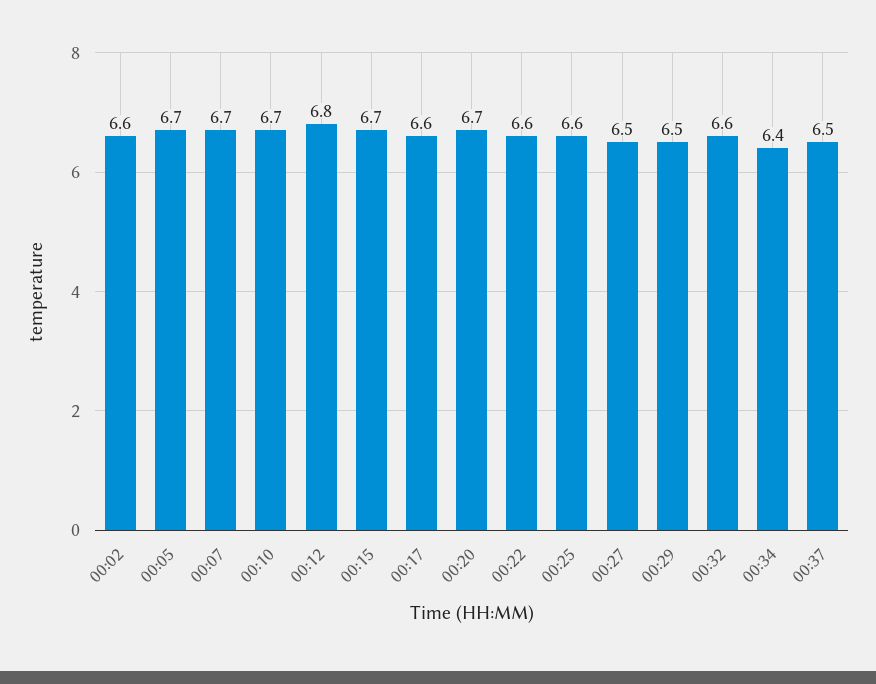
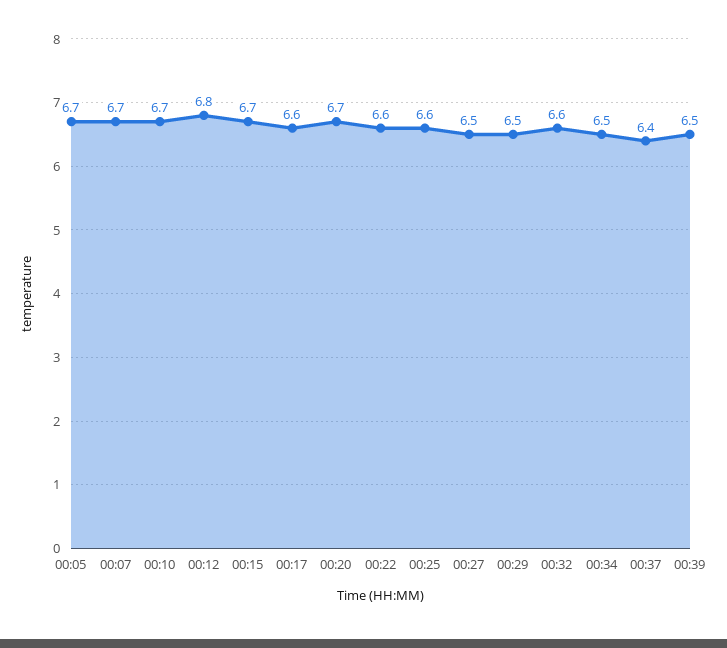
00:02: 6.6 -> none
00:34: 6.4 -> 6.5
00:37: 6.5 -> 6.4
00:39: none -> 6.5

